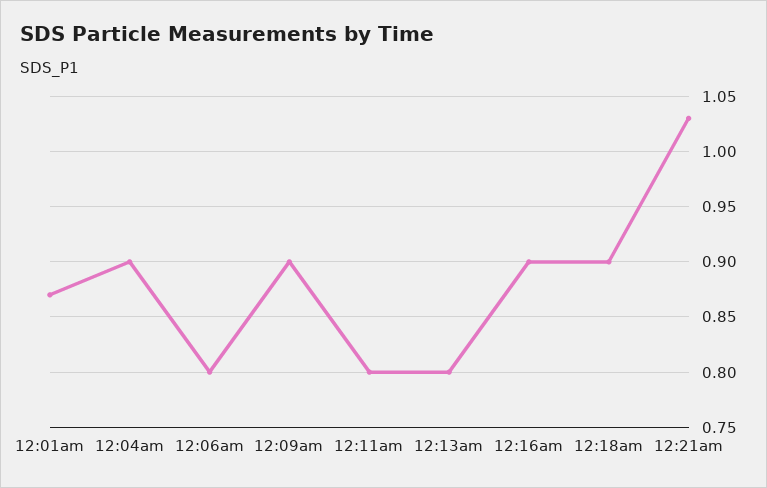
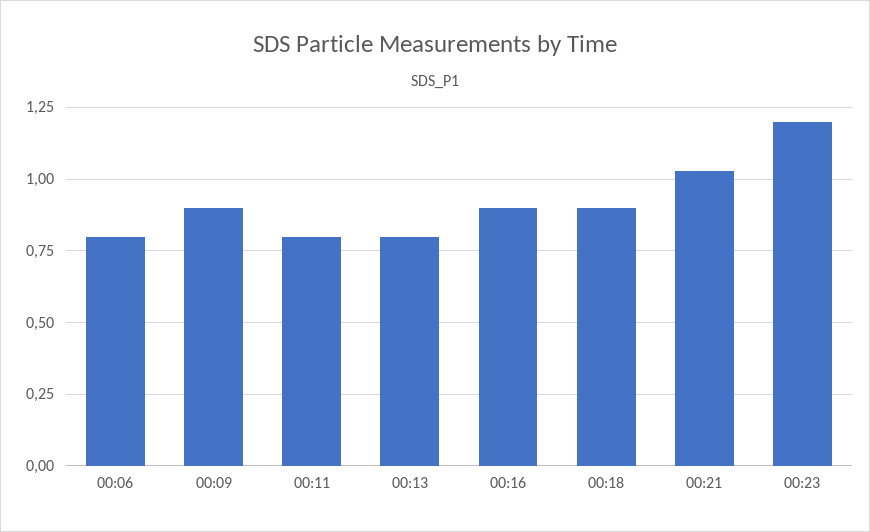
12:01am: 0.87 -> none
12:04am: 0.9 -> none
00:23: none -> 1.2

